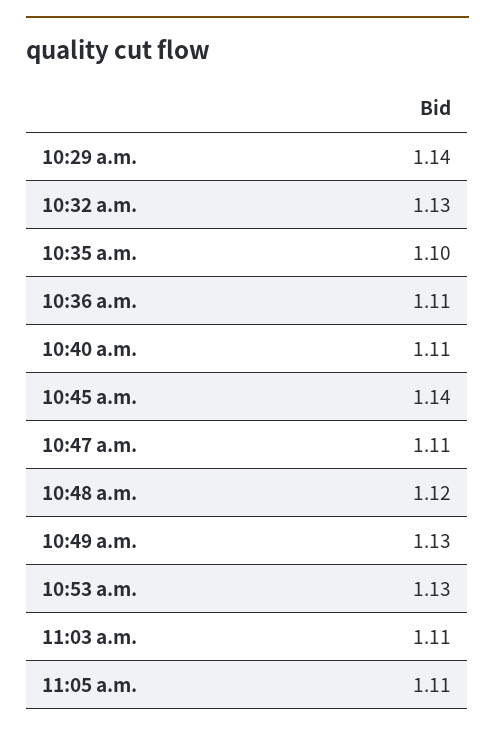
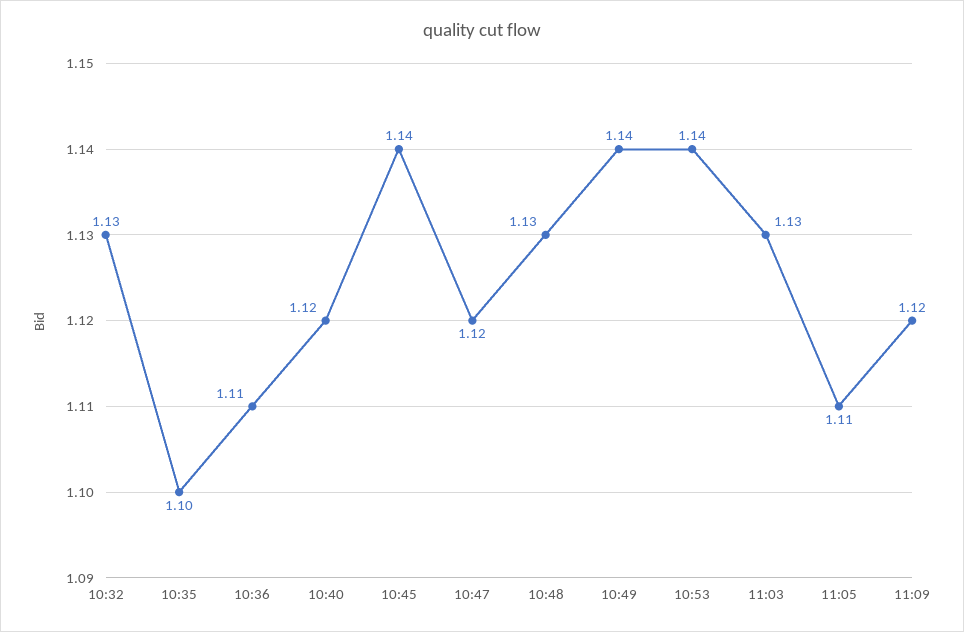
10:29 a.m.: 1.14 -> none
10:40 a.m.: 1.11 -> 1.12
10:47 a.m.: 1.11 -> 1.12
10:48 a.m.: 1.12 -> 1.13
10:49 a.m.: 1.13 -> 1.14
10:53 a.m.: 1.13 -> 1.14
11:03 a.m.: 1.11 -> 1.13
11:09: none -> 1.12

